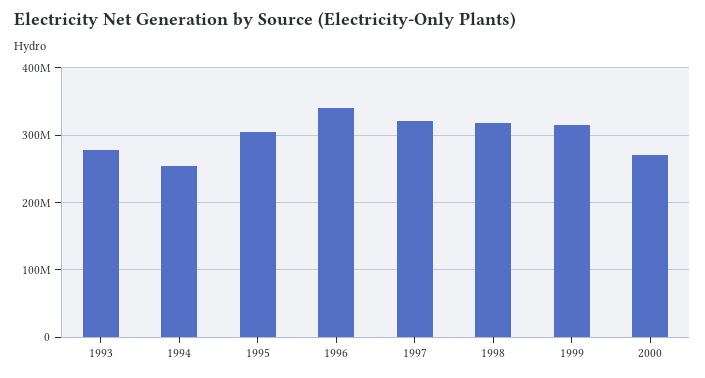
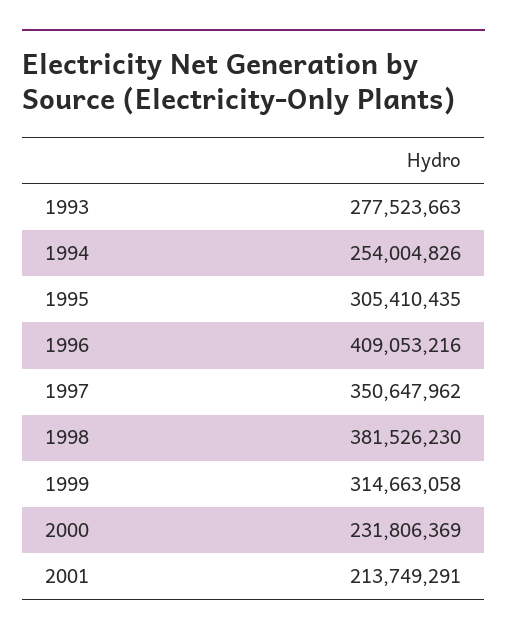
1996: 340000000 -> 409053216
1997: 320000000 -> 350647962
1998: 320000000 -> 381526230
2000: 270000000 -> 231806369
2001: none -> 213749291

